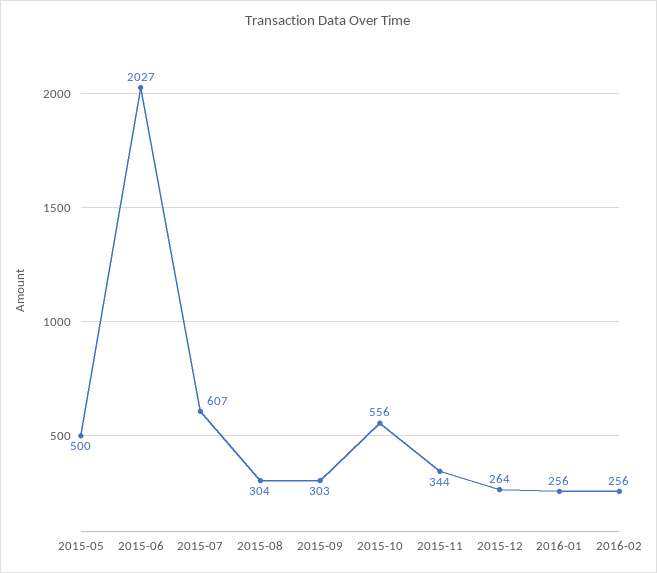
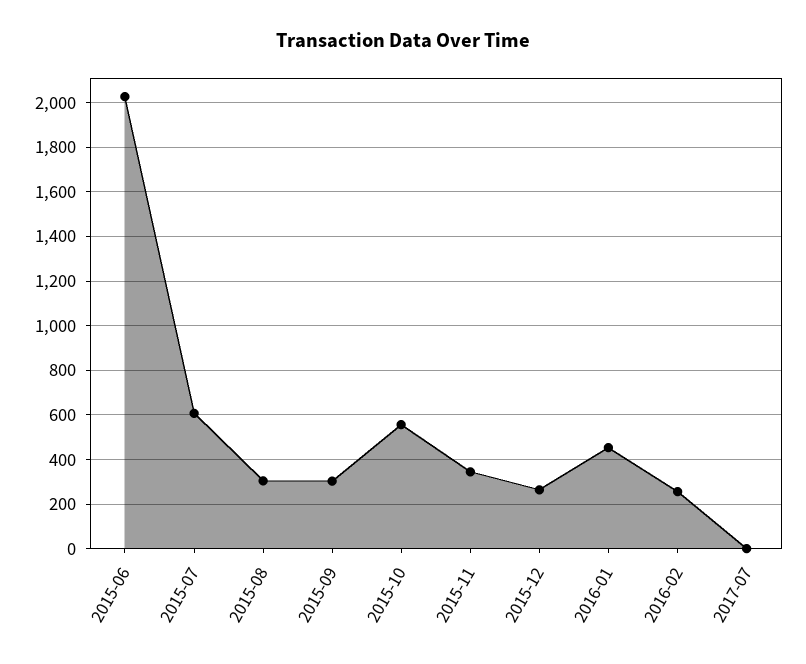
2015-05: 500 -> none
2016-01: 256 -> 450
2017-07: none -> 0

